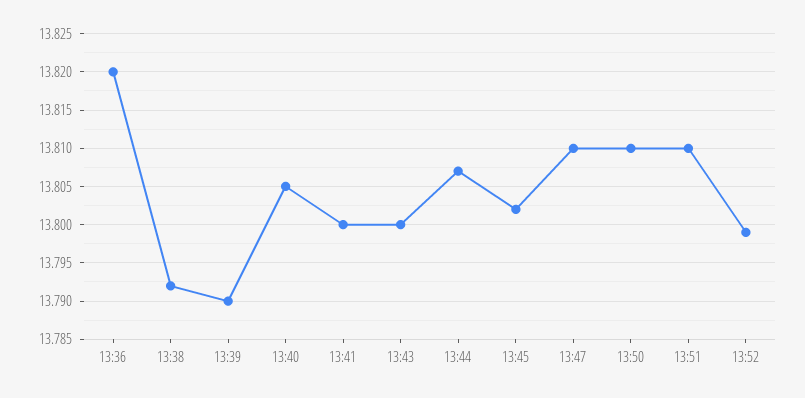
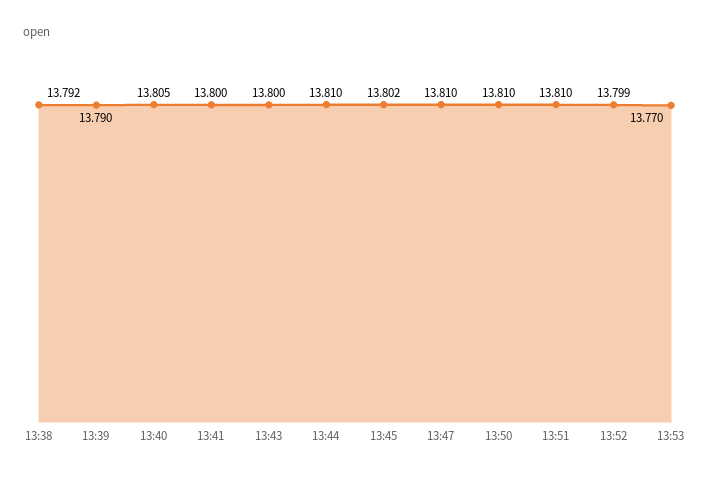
13:36: 13.82 -> none
13:44: 13.807 -> 13.81
13:53: none -> 13.77

